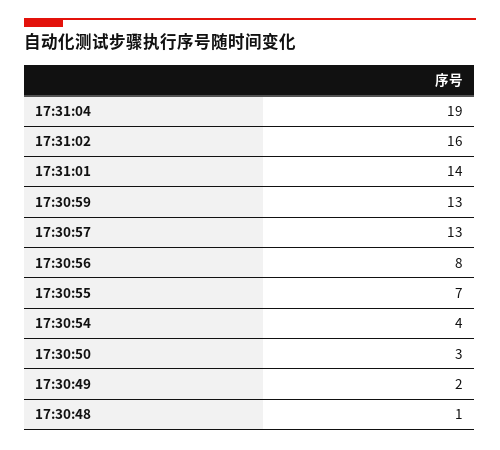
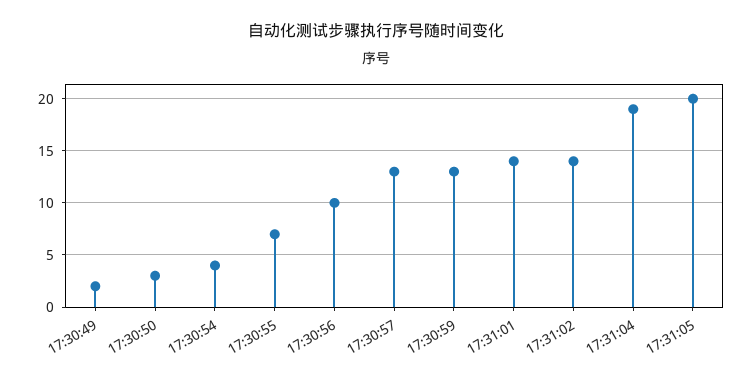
17:31:02: 16 -> 14
17:30:56: 8 -> 10
17:30:48: 1 -> none
17:31:05: none -> 20

